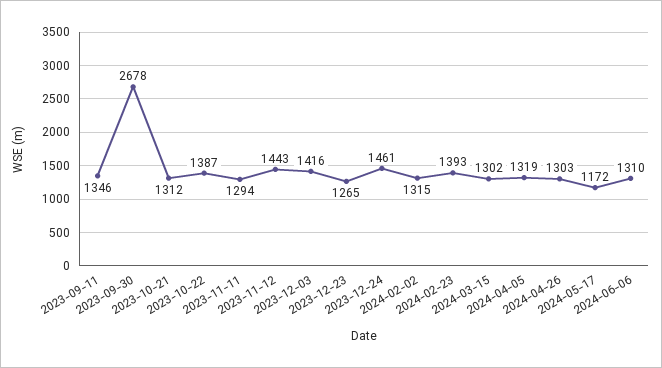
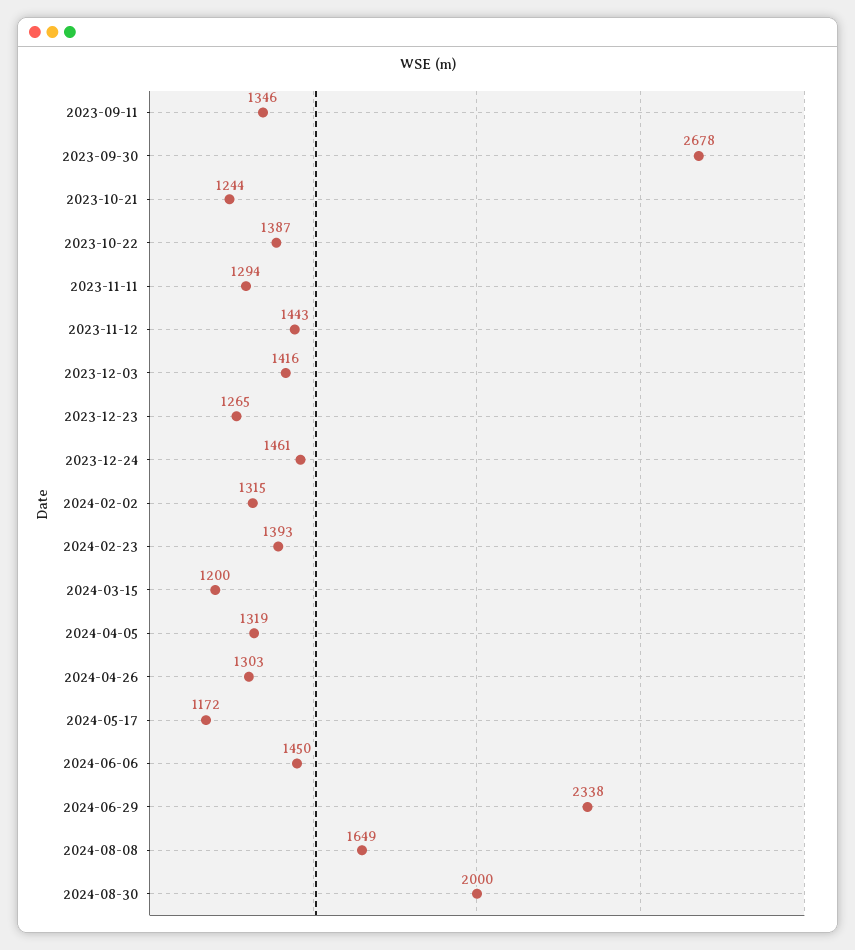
2023-10-21: 1312 -> 1244
2024-03-15: 1302 -> 1200
2024-06-06: 1310 -> 1450
2024-06-29: none -> 2338
2024-08-08: none -> 1649
2024-08-30: none -> 2000

